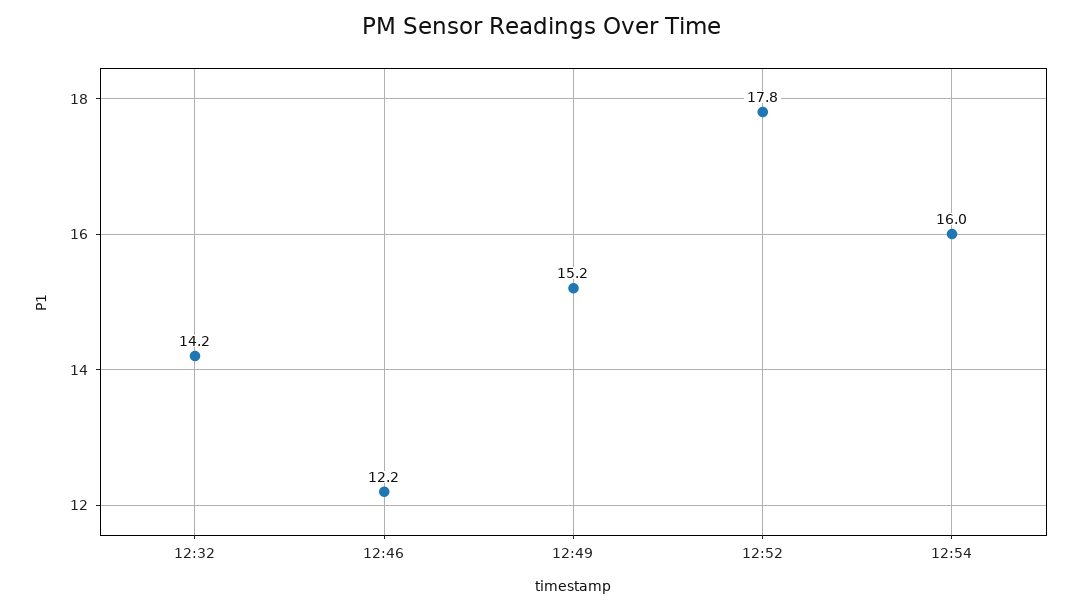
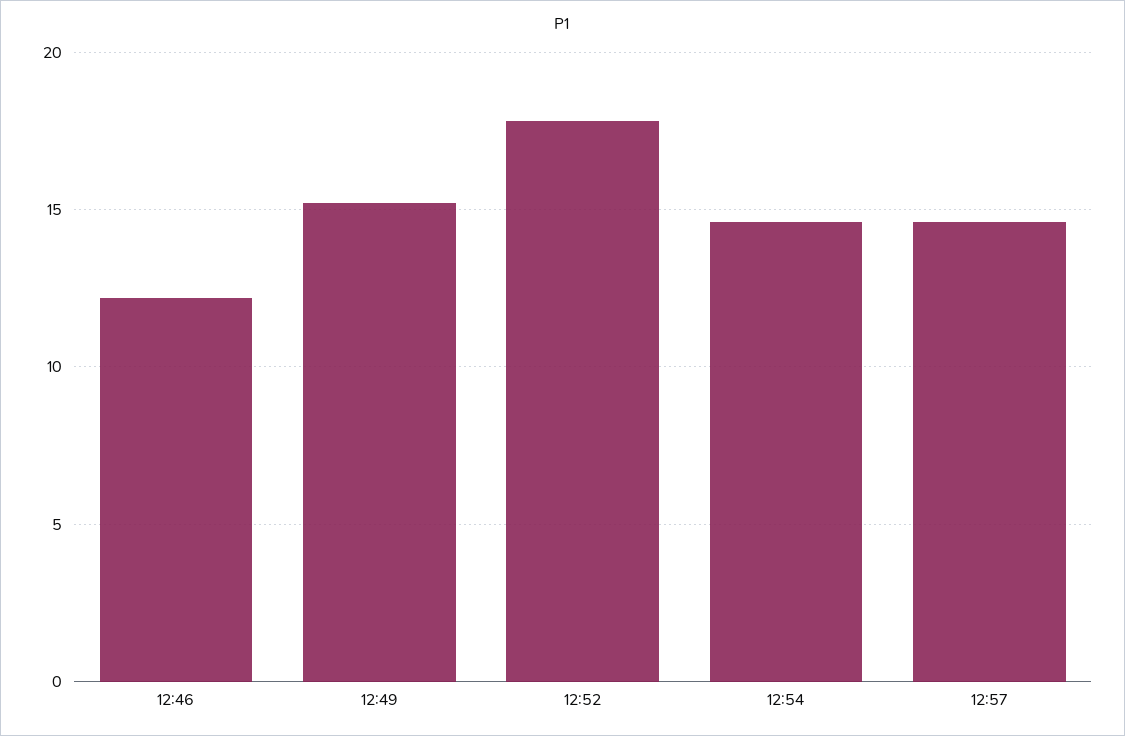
12:32: 14.2 -> none
12:54: 16 -> 14.5
12:57: none -> 14.5

